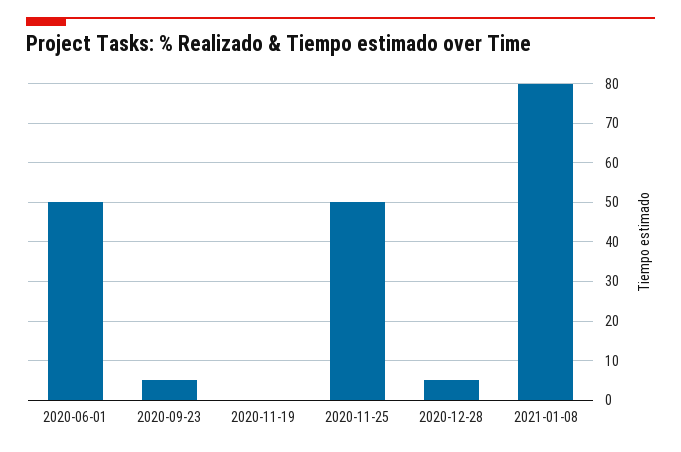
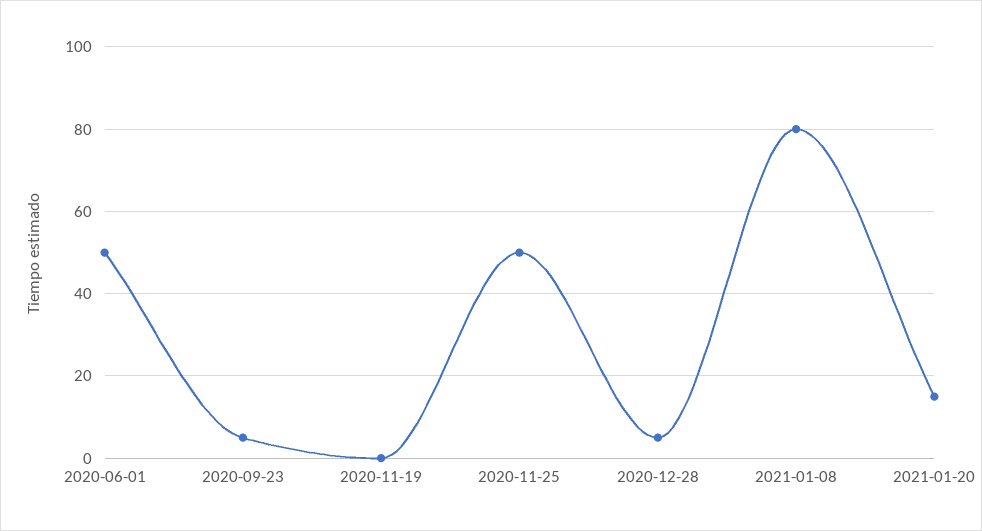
2021-01-20: none -> 15

